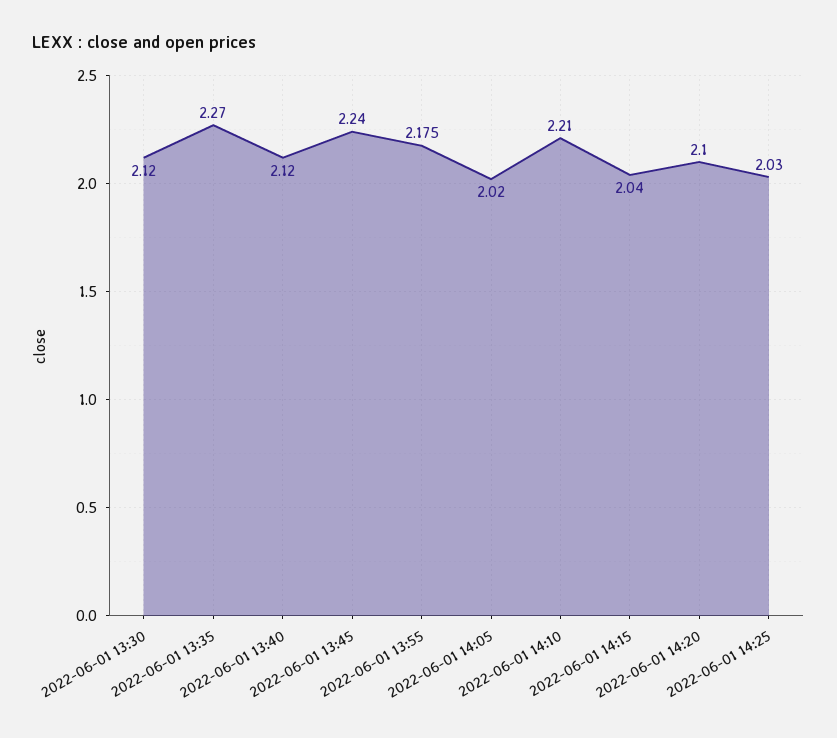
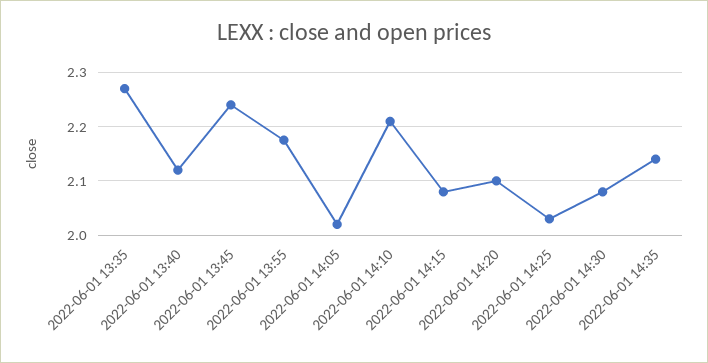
2022-06-01 13:30: 2.12 -> none
2022-06-01 14:15: 2.04 -> 2.08
2022-06-01 14:30: none -> 2.08
2022-06-01 14:35: none -> 2.14

